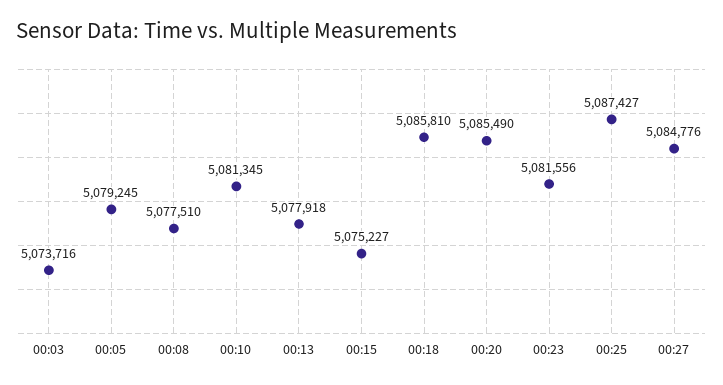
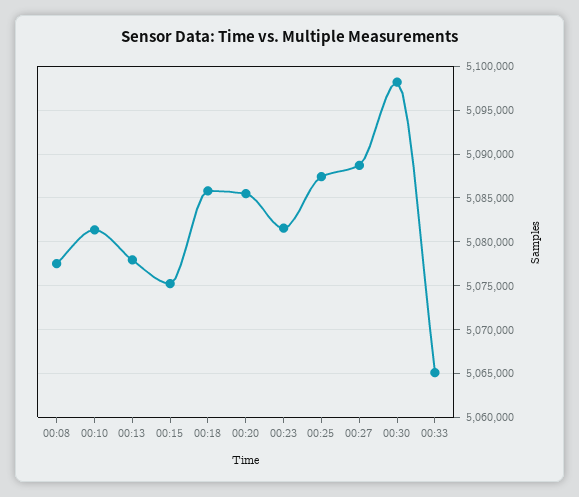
00:03: 5073716 -> none
00:05: 5079245 -> none
00:27: 5084776 -> 5089000
00:30: none -> 5098000
00:33: none -> 5065000

